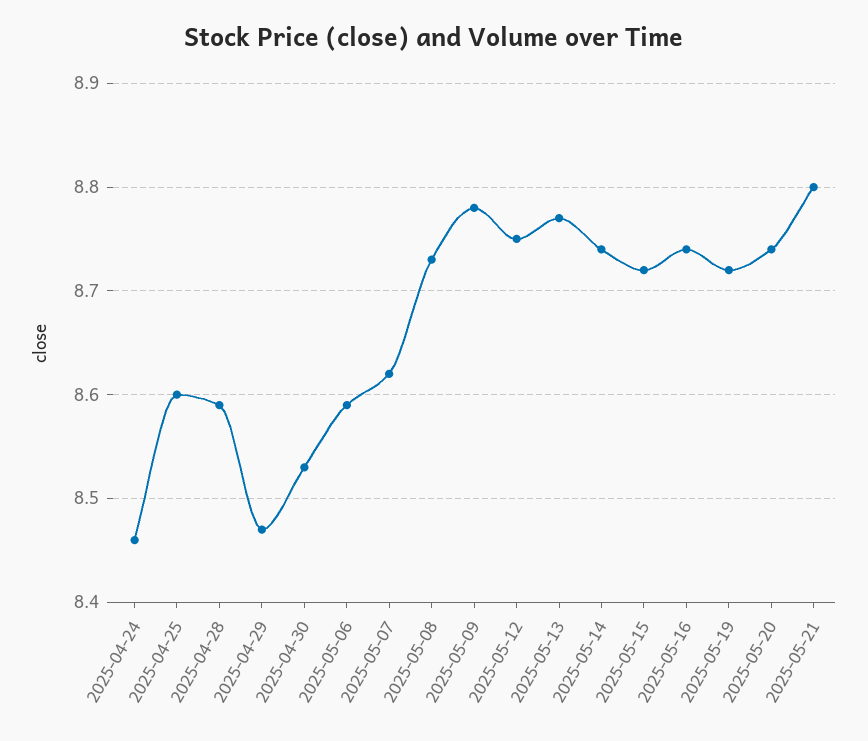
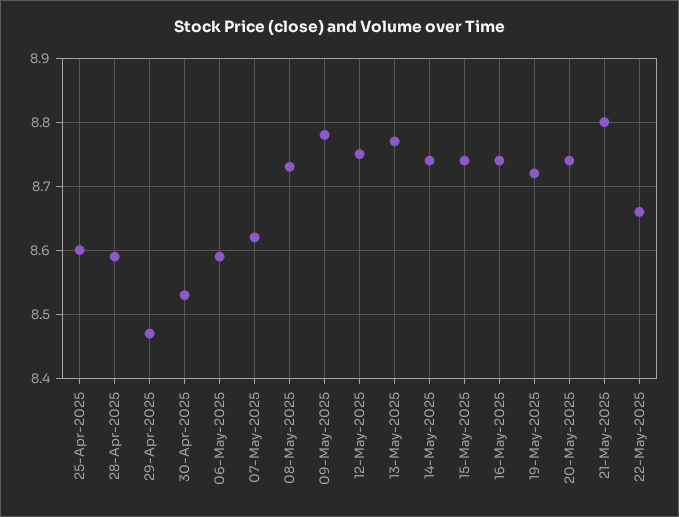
2025-04-24: 8.46 -> none
2025-05-15: 8.72 -> 8.74
22-May-2025: none -> 8.66

